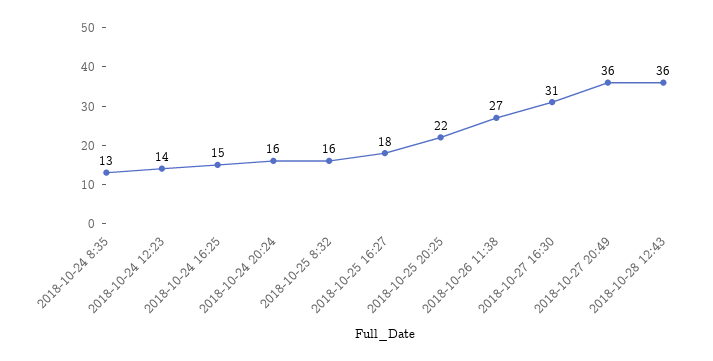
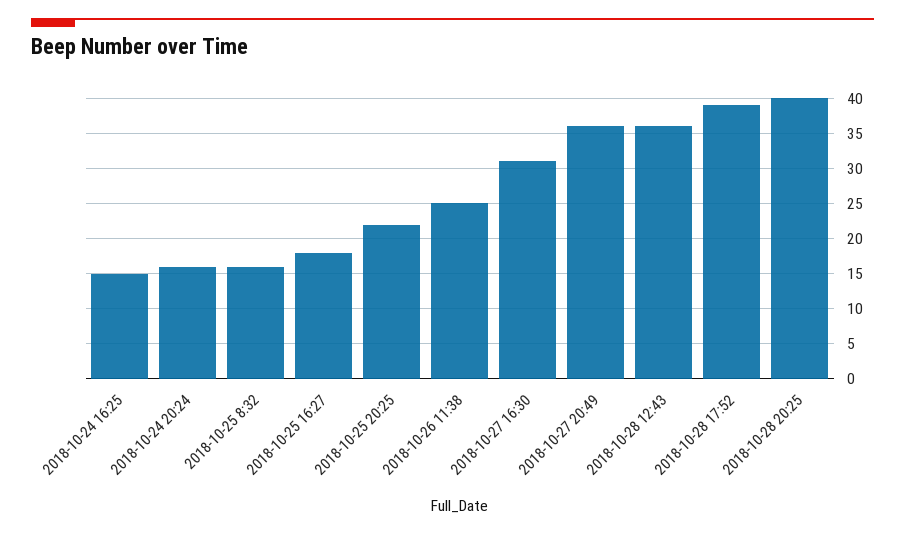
2018-10-24 8:35: 13 -> none
2018-10-24 12:23: 14 -> none
2018-10-26 11:38: 27 -> 25
2018-10-28 17:52: none -> 39
2018-10-28 20:25: none -> 40

